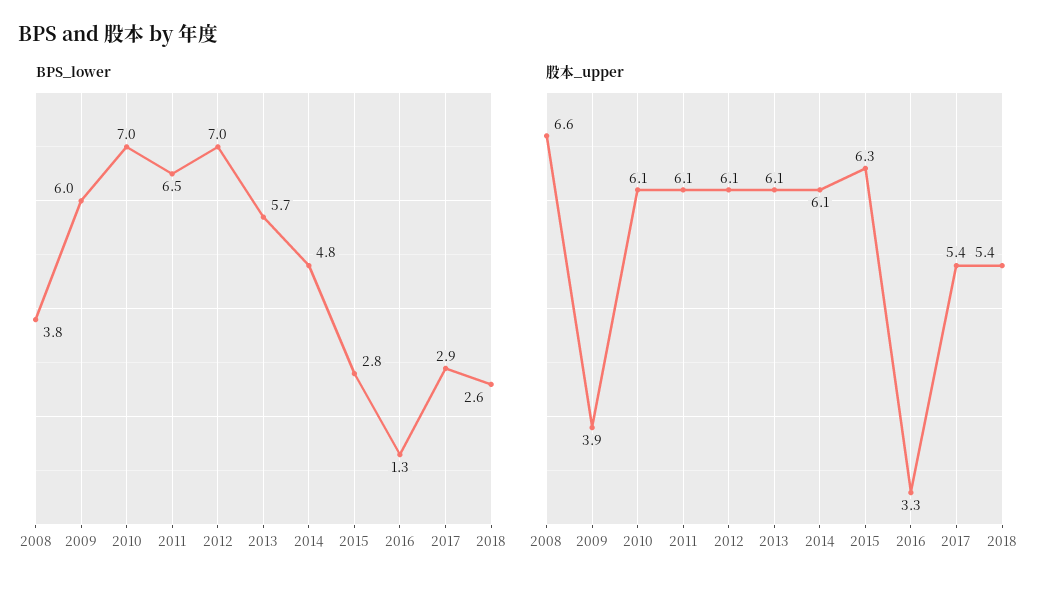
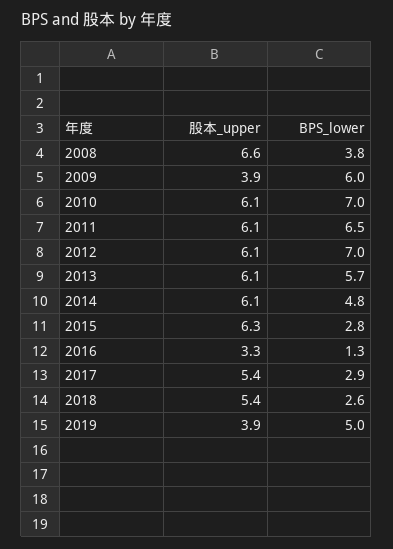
股本_upper, 2019: none -> 3.9
BPS_lower, 2019: none -> 5

